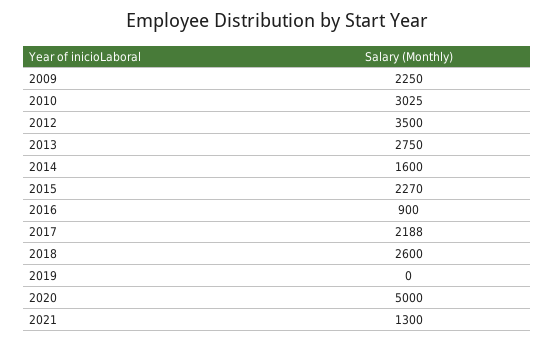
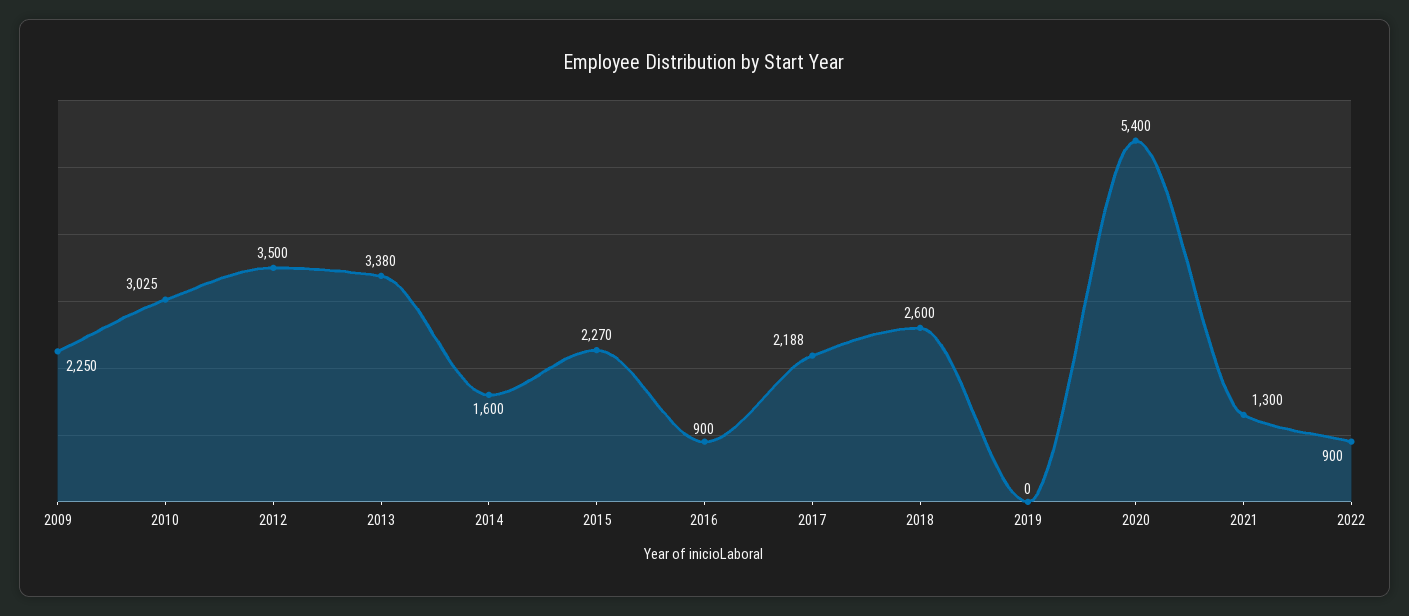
2013: 2750 -> 3380
2020: 5000 -> 5400
2022: none -> 900

